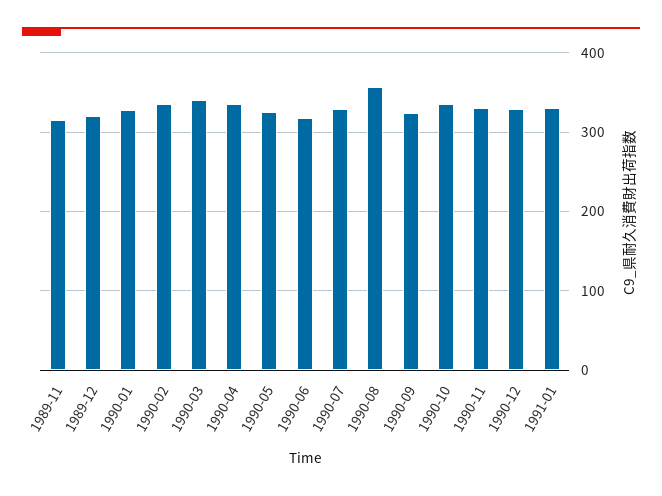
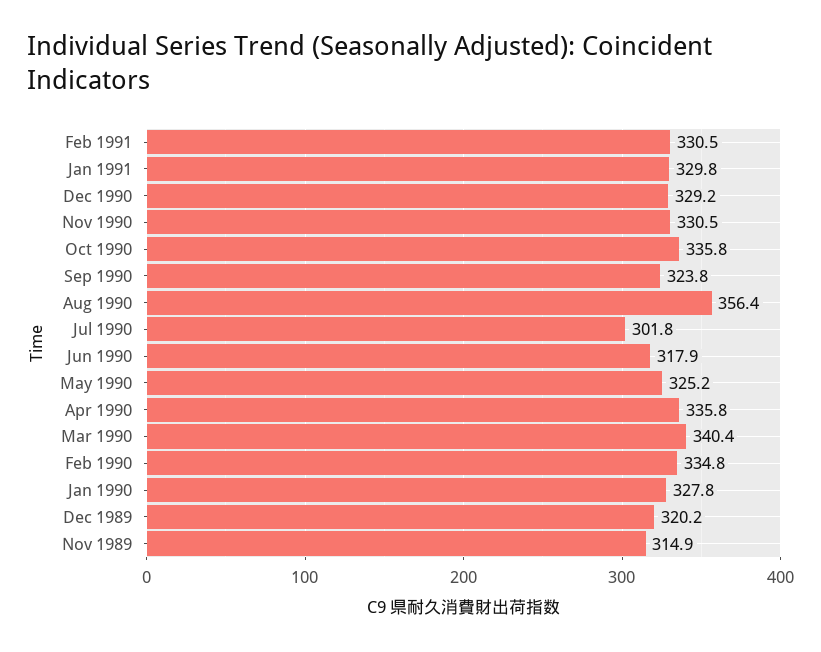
1990-07: 330 -> 301.8
Feb 1991: none -> 330.5

